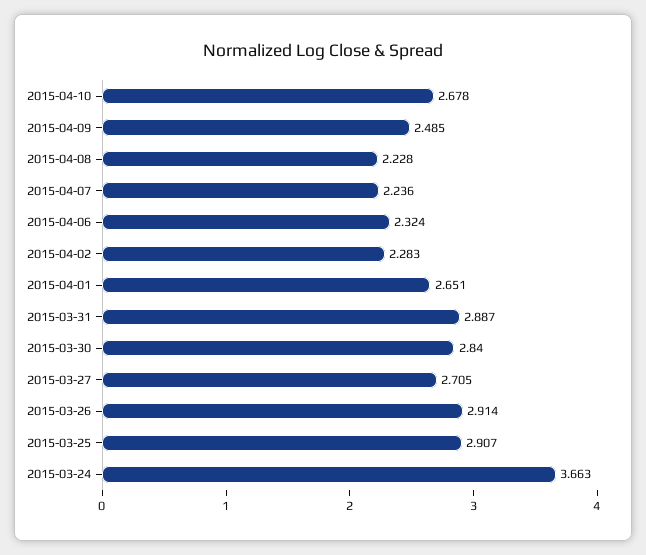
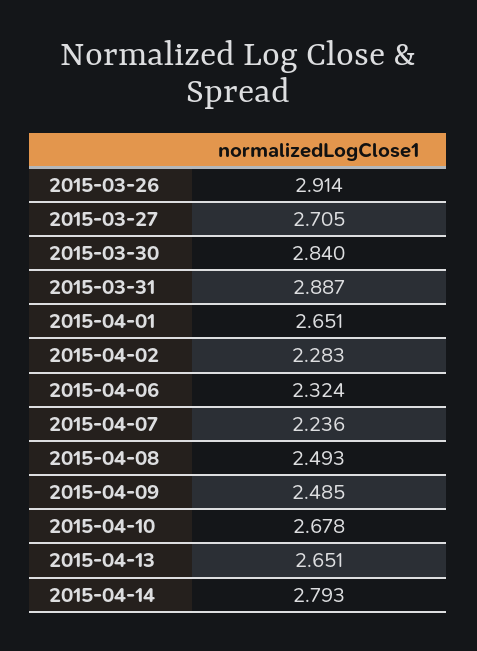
2015-04-08: 2.228 -> 2.493
2015-03-25: 2.907 -> none
2015-03-24: 3.663 -> none
2015-04-13: none -> 2.651
2015-04-14: none -> 2.793

